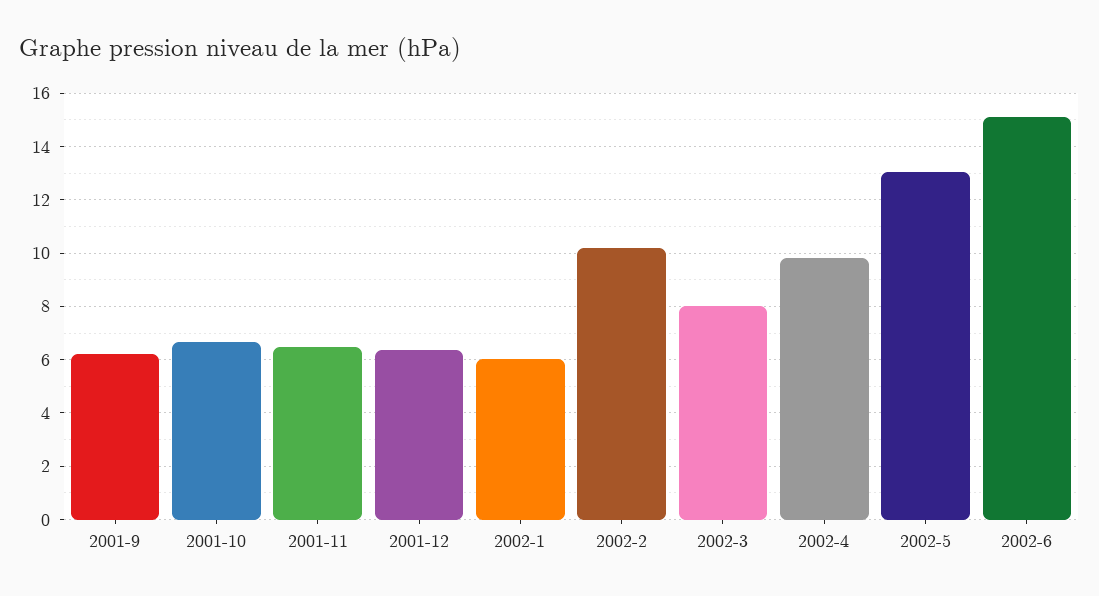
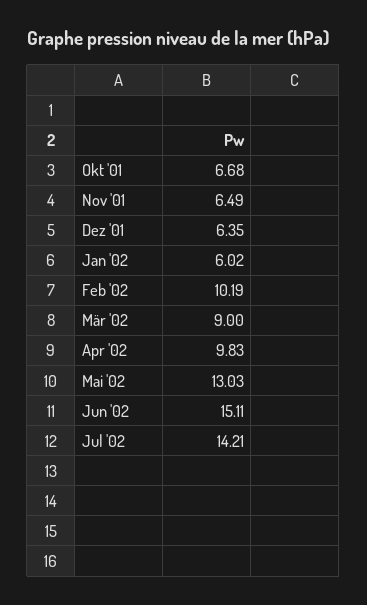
2001-9: 6.25 -> none
2002-3: 8 -> 9
Jul '02: none -> 14.21

